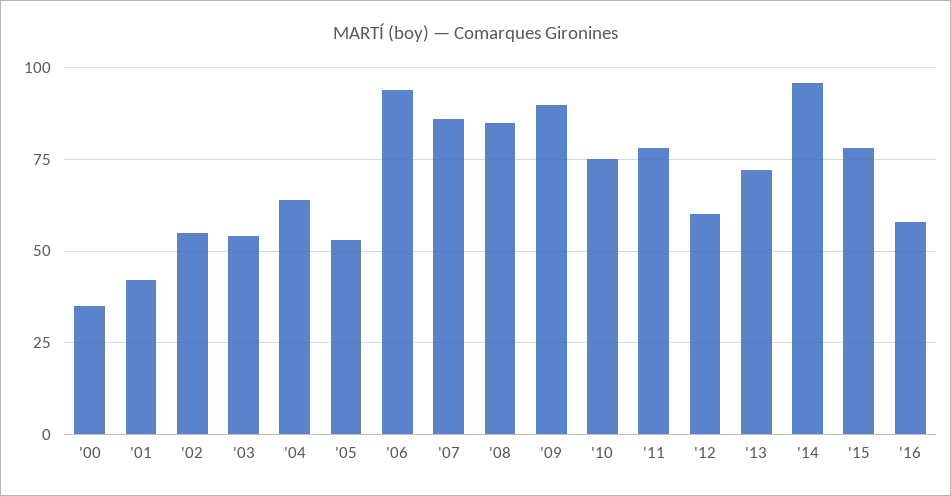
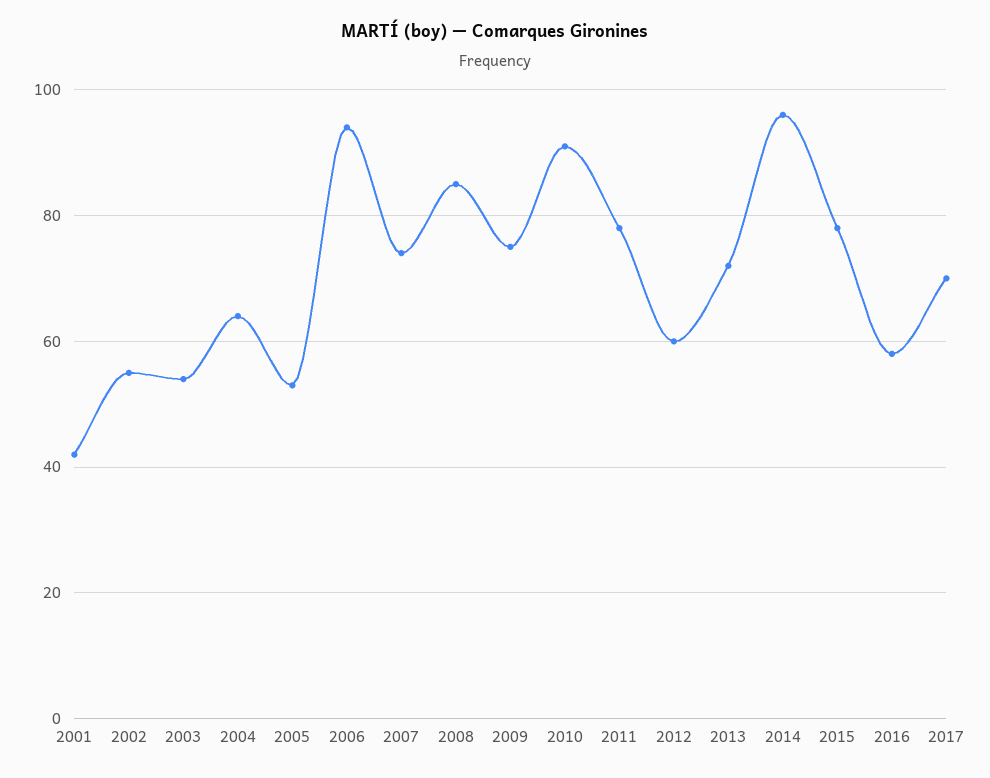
'00: 35 -> none
'07: 85 -> 75
'09: 90 -> 75
'10: 75 -> 90
2017: none -> 70

